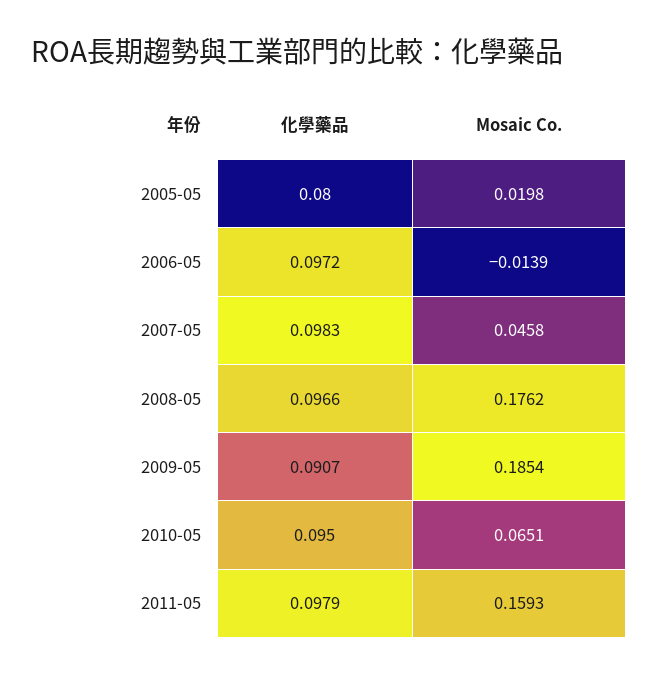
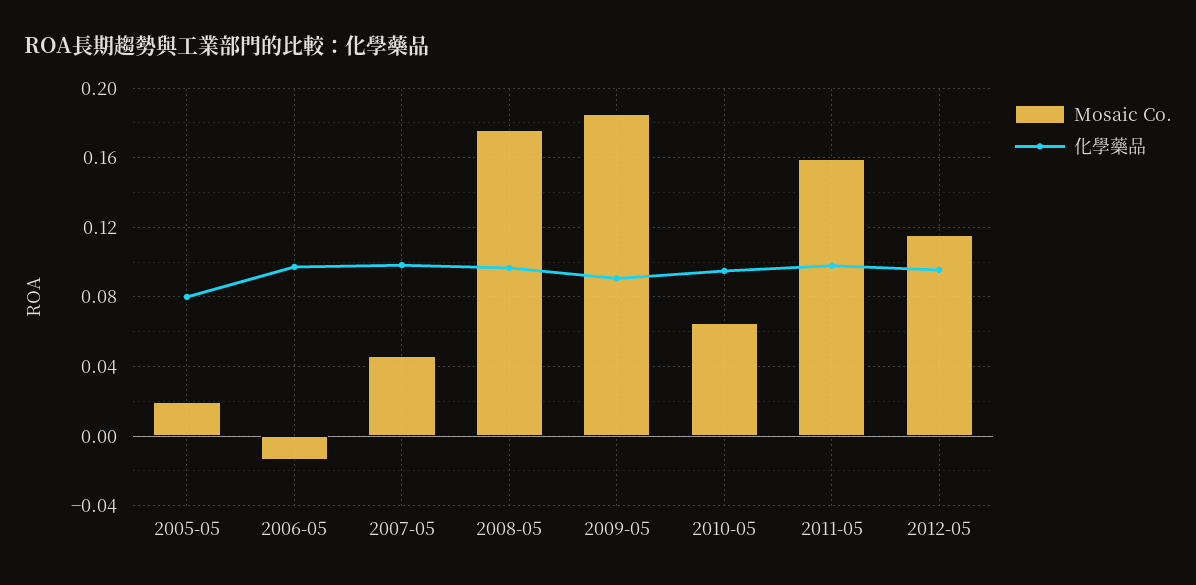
Mosaic Co., 2012-05: none -> 0.115
化學藥品, 2012-05: none -> 0.095

